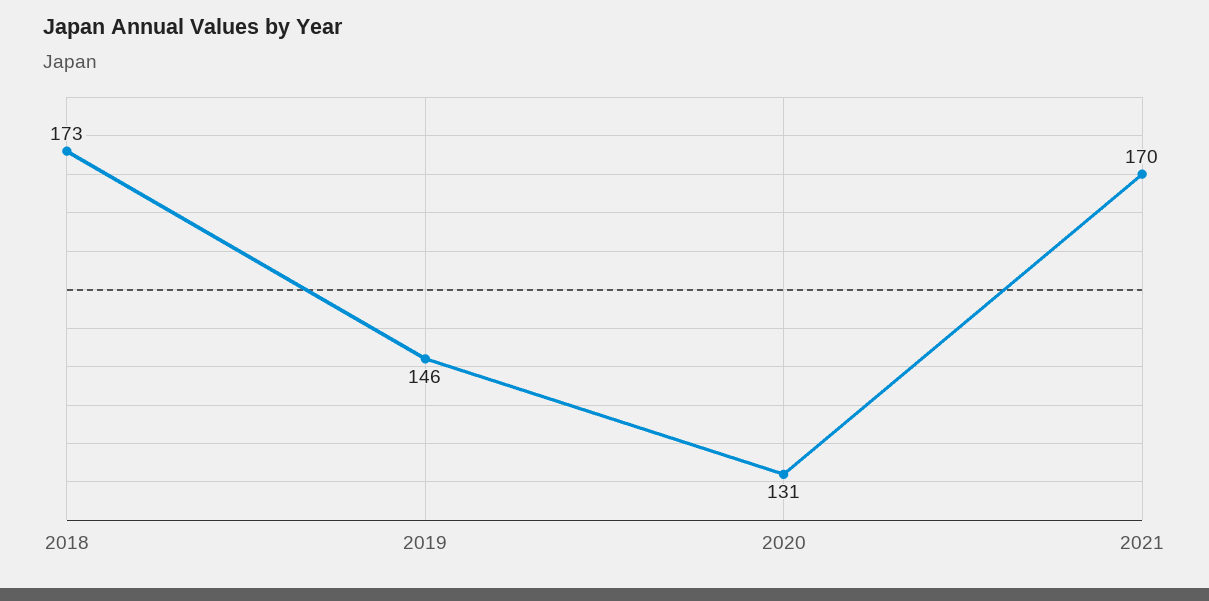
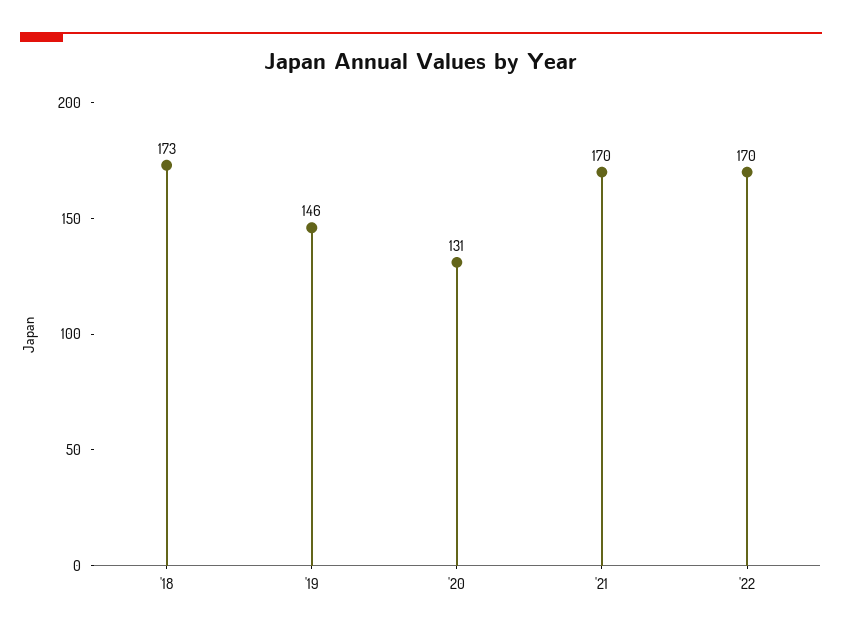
'22: none -> 170

